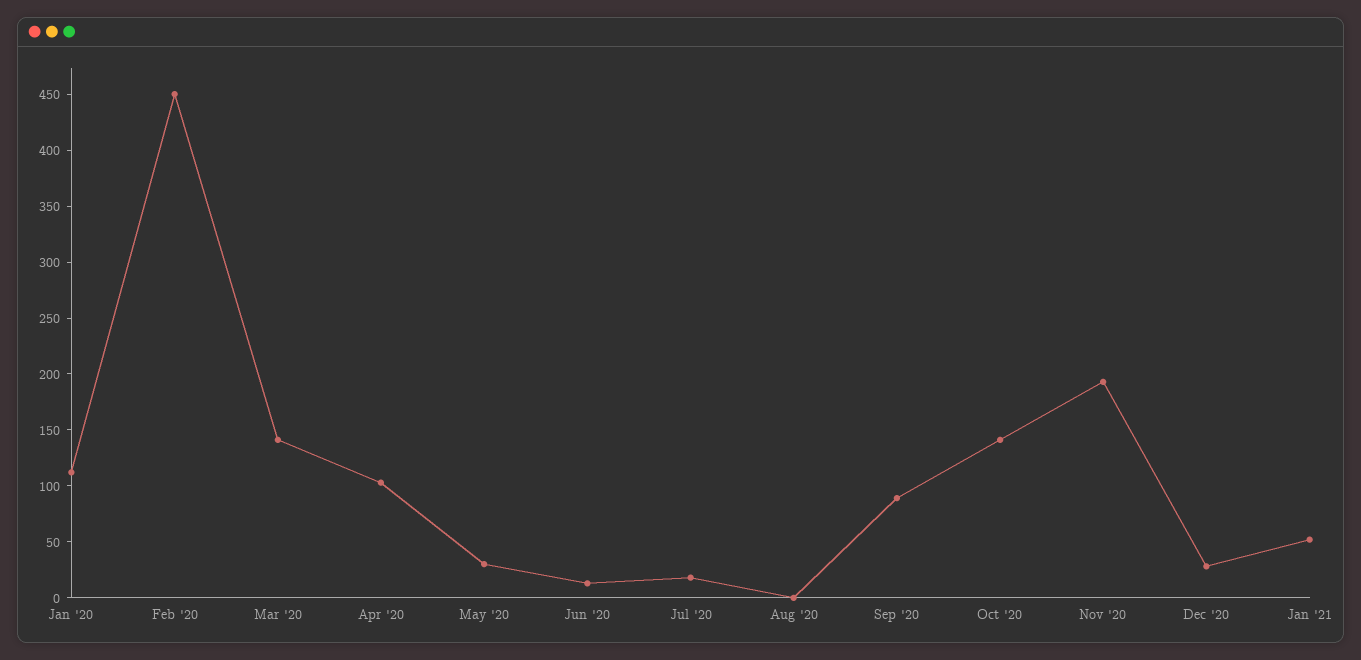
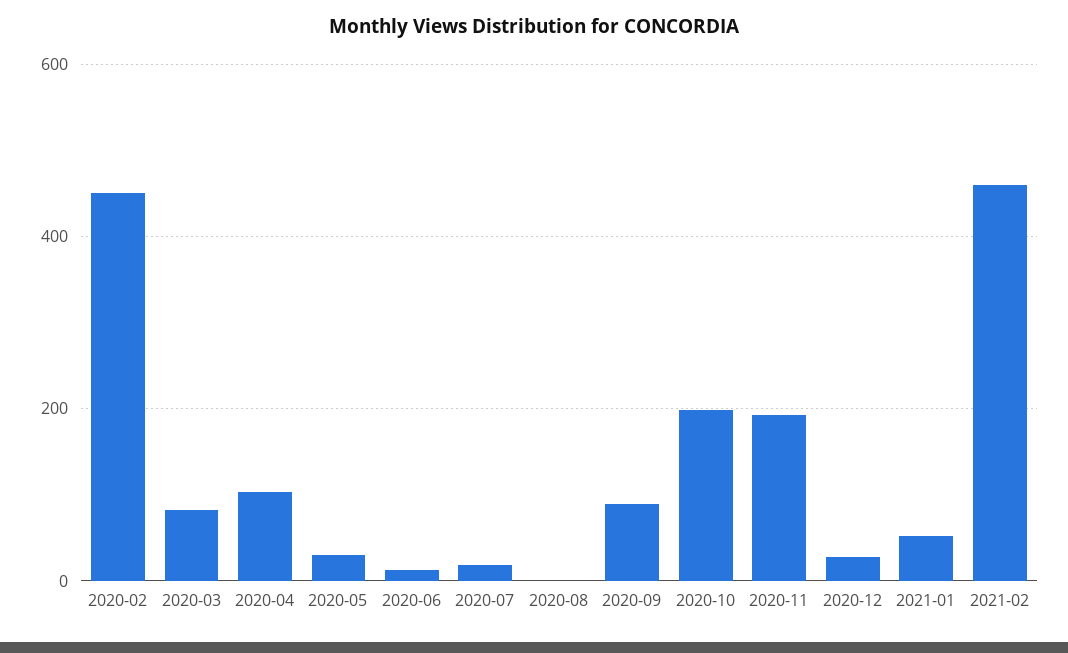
Jan '20: 110 -> none
Mar '20: 140 -> 80
Oct '20: 140 -> 200
2021-02: none -> 460

